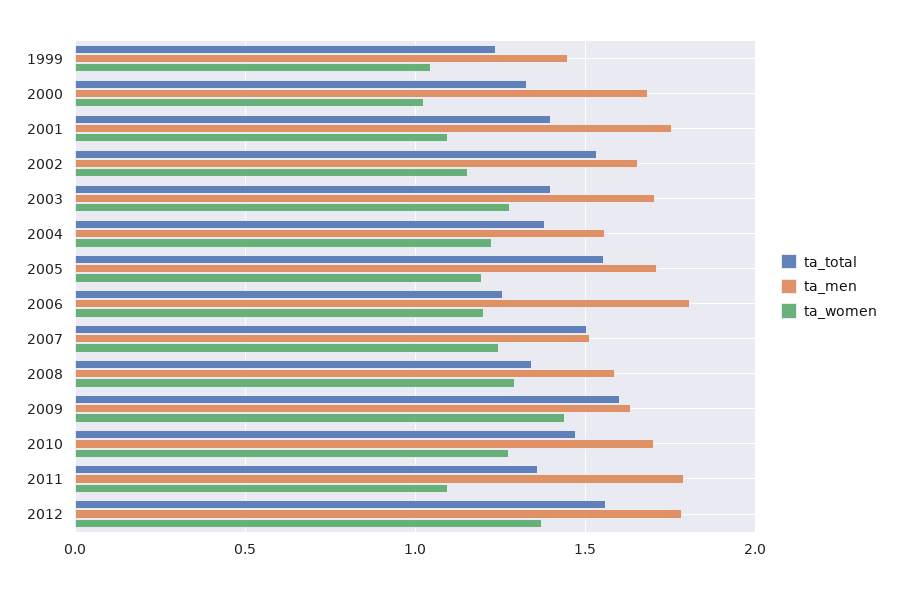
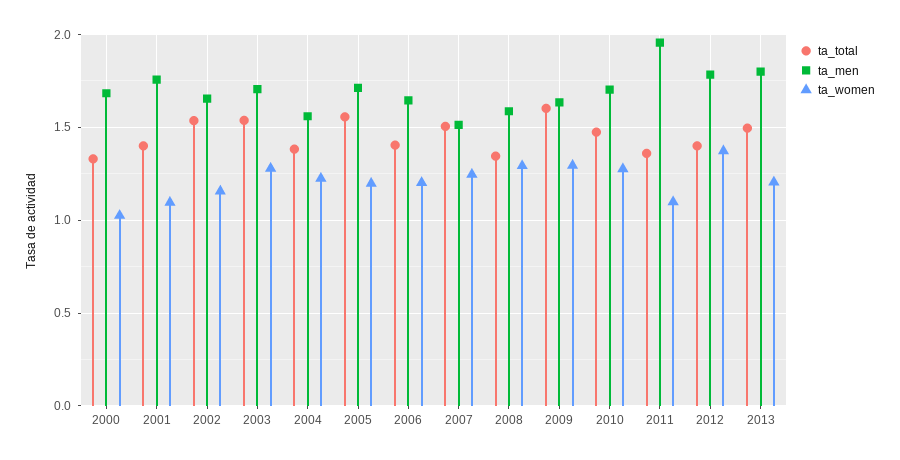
ta_total, 1999: 1.25 -> none
ta_men, 1999: 1.45 -> none
ta_women, 1999: 1.05 -> none
ta_total, 2003: 1.4 -> 1.55
ta_total, 2006: 1.25 -> 1.4
ta_men, 2006: 1.8 -> 1.65
ta_women, 2009: 1.45 -> 1.3
ta_men, 2011: 1.8 -> 1.95
ta_total, 2012: 1.55 -> 1.4
ta_total, 2013: none -> 1.5
ta_men, 2013: none -> 1.8
ta_women, 2013: none -> 1.2

